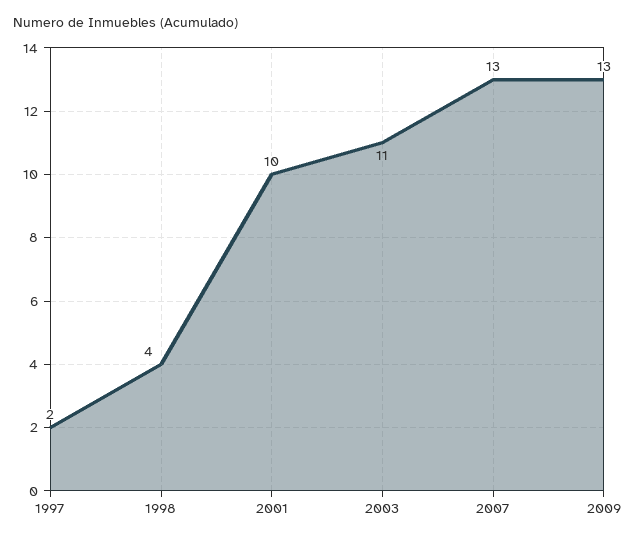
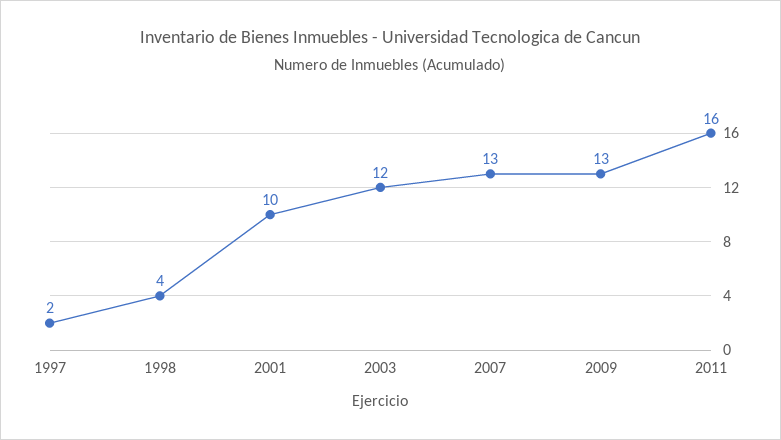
2003: 11 -> 12
2011: none -> 16

